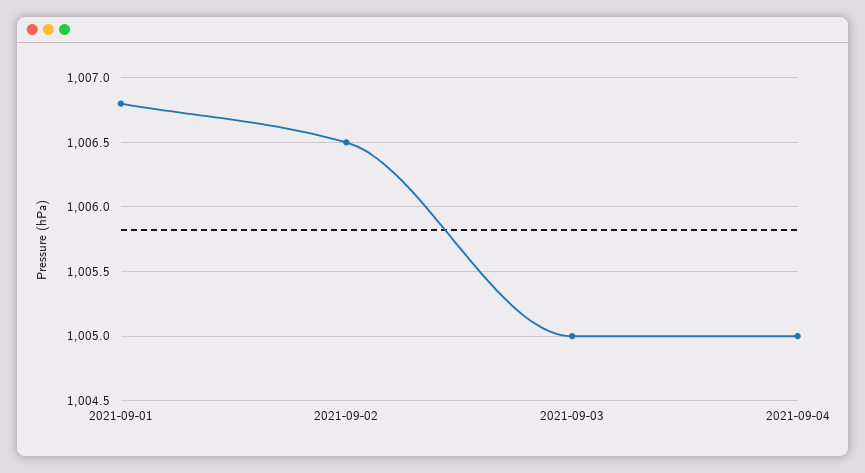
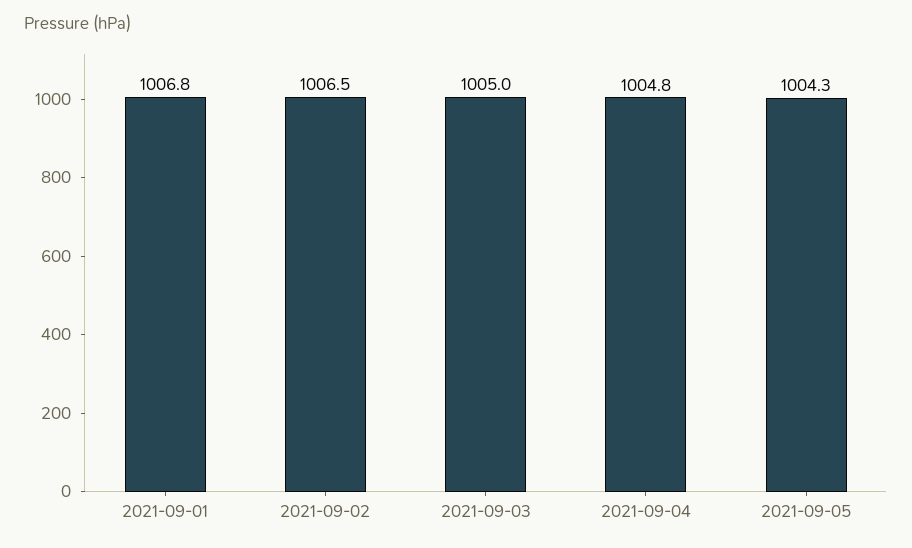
2021-09-04: 1005 -> 1004.8
2021-09-05: none -> 1004.3

